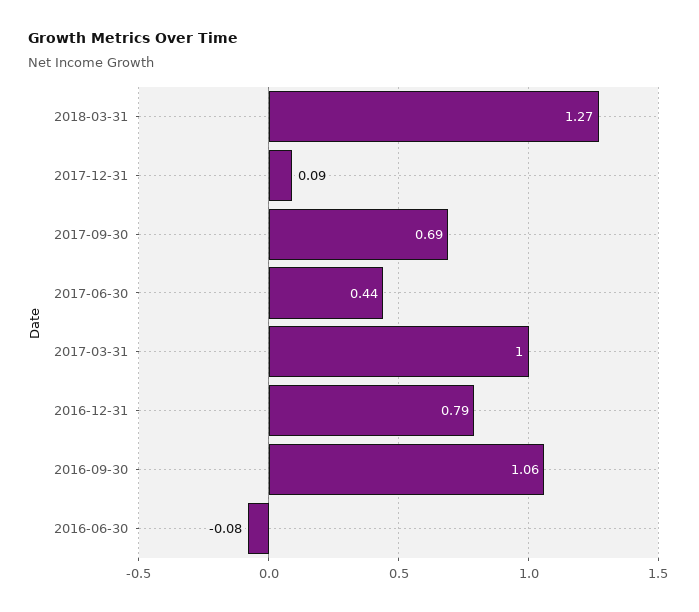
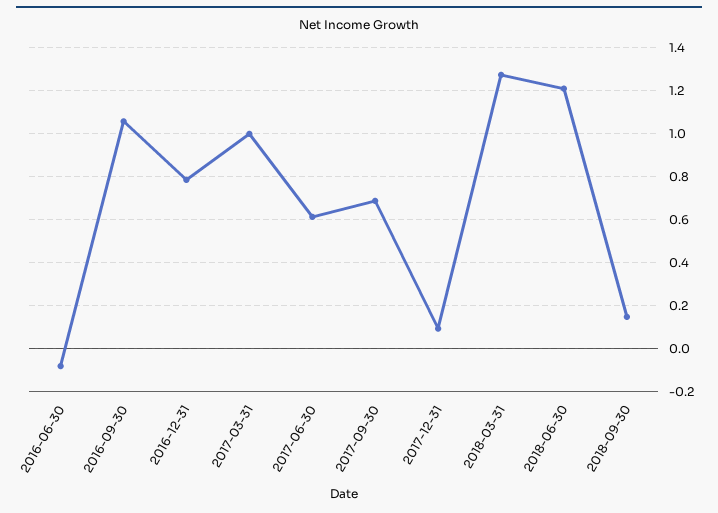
2017-06-30: 0.44 -> 0.6
2018-06-30: none -> 1.2
2018-09-30: none -> 0.15

